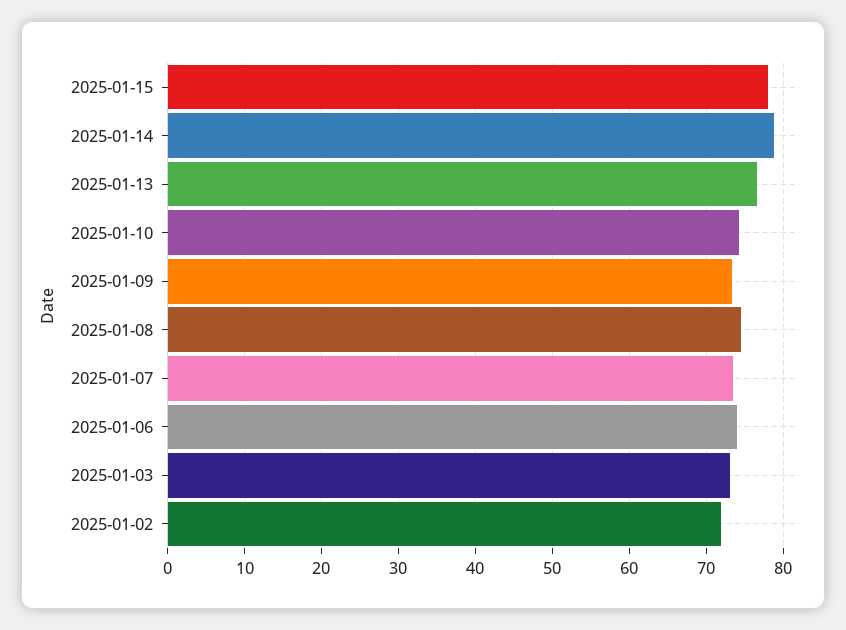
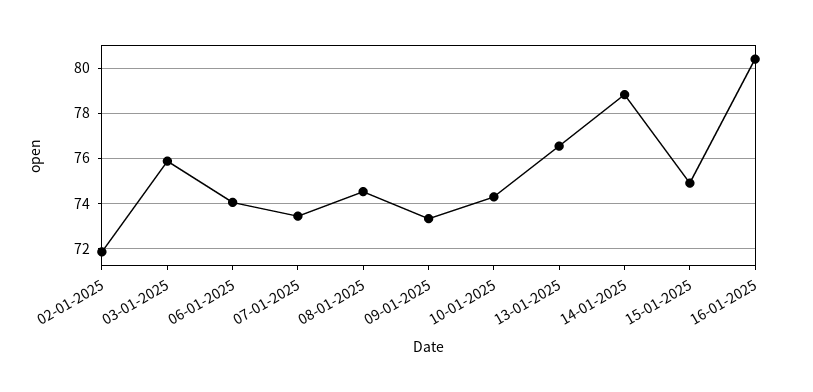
2025-01-15: 78 -> 75
2025-01-03: 73 -> 76
16-01-2025: none -> 80.5

